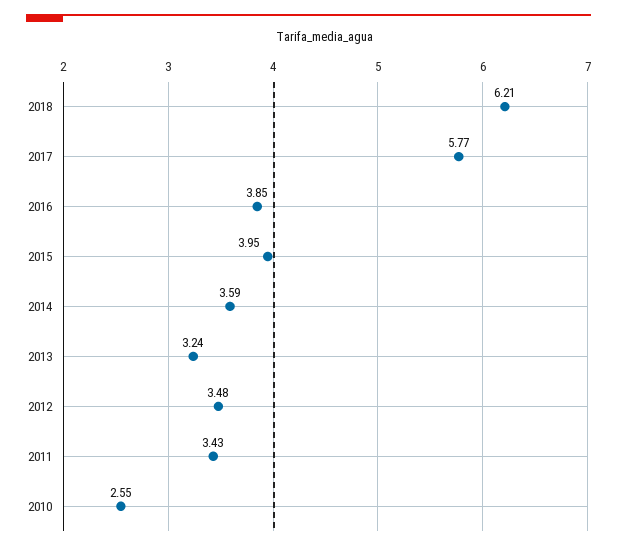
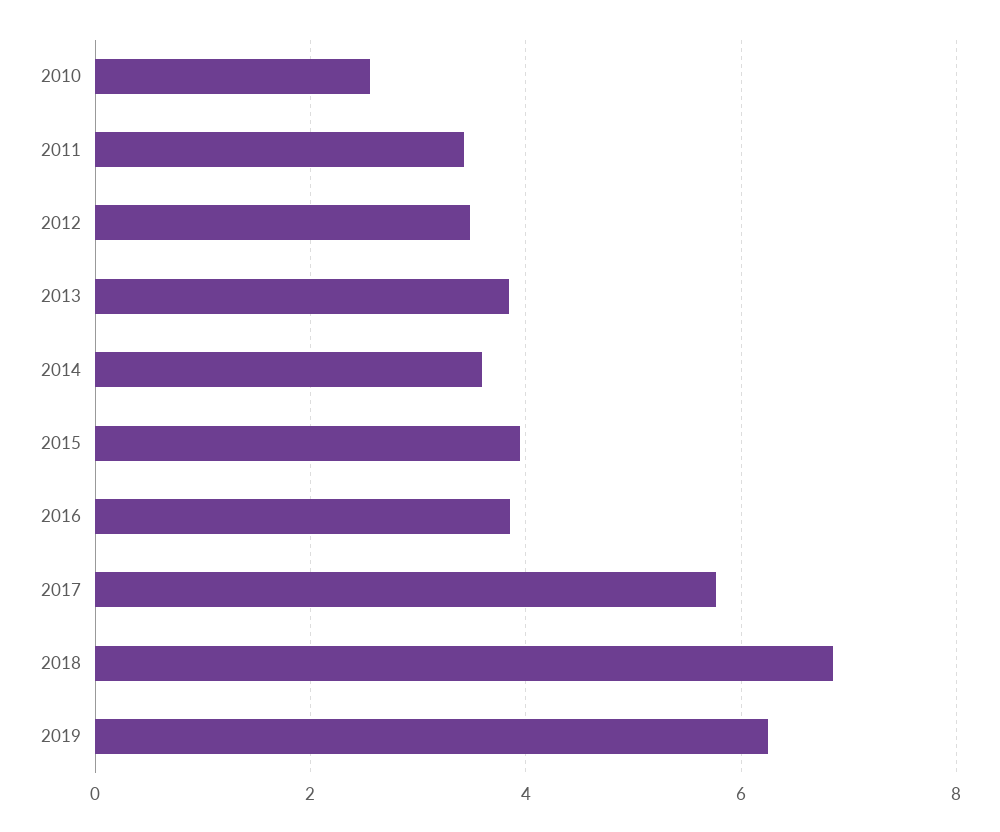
2018: 6.21 -> 6.8
2013: 3.24 -> 3.8
2019: none -> 6.2

